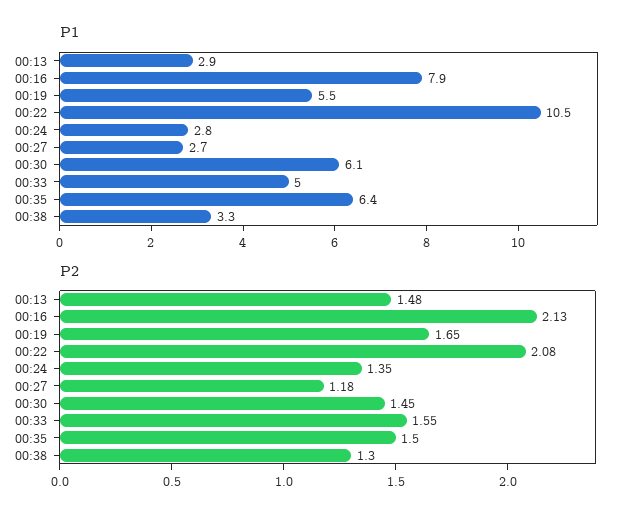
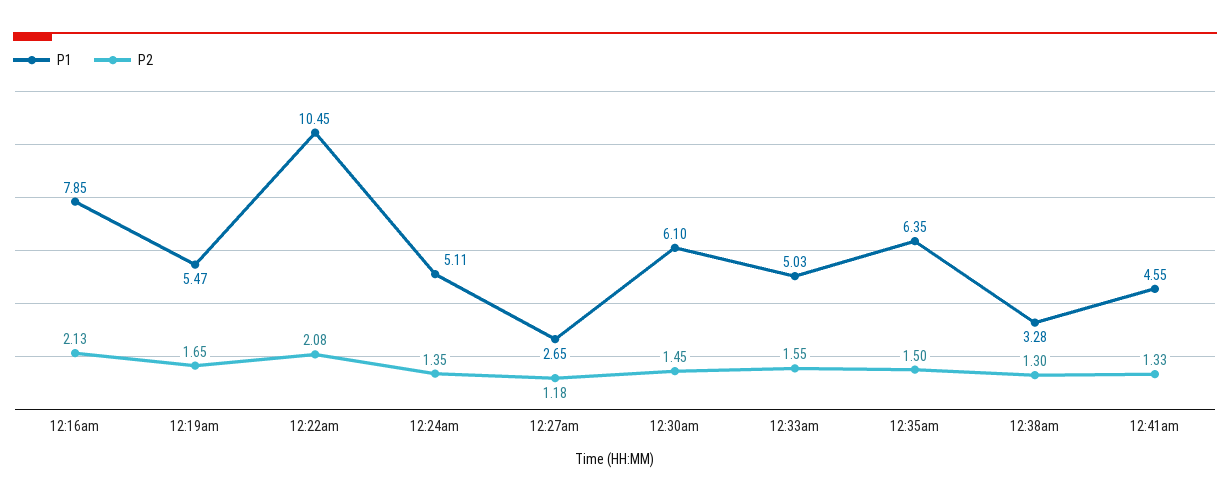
P1, 00:13: 2.9 -> none
P1, 00:24: 2.8 -> 5.11
P2, 00:13: 1.48 -> none
P1, 12:41am: none -> 4.55
P2, 12:41am: none -> 1.33

